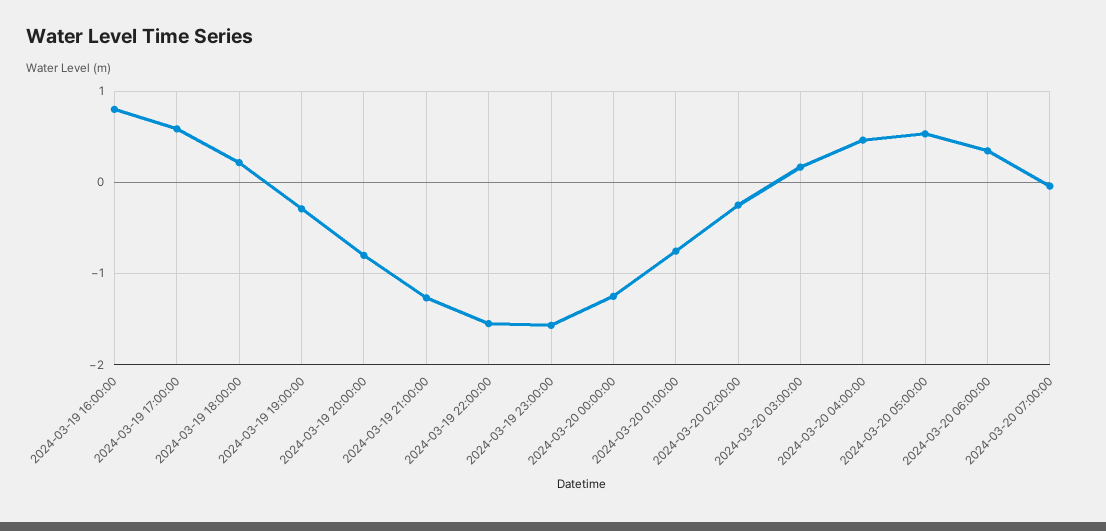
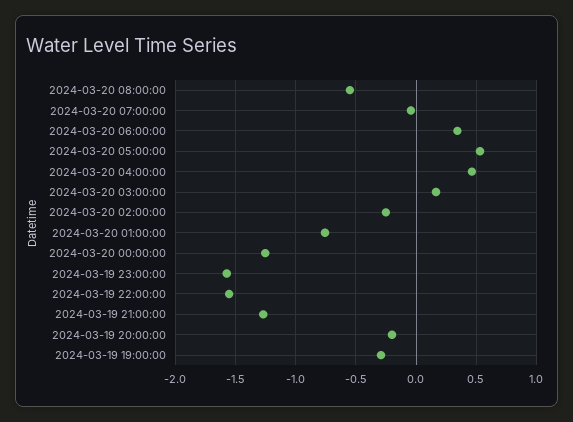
2024-03-19 16:00:00: 0.8 -> none
2024-03-19 17:00:00: 0.6 -> none
2024-03-19 18:00:00: 0.2 -> none
2024-03-19 20:00:00: -0.8 -> -0.2
2024-03-20 08:00:00: none -> -0.55

